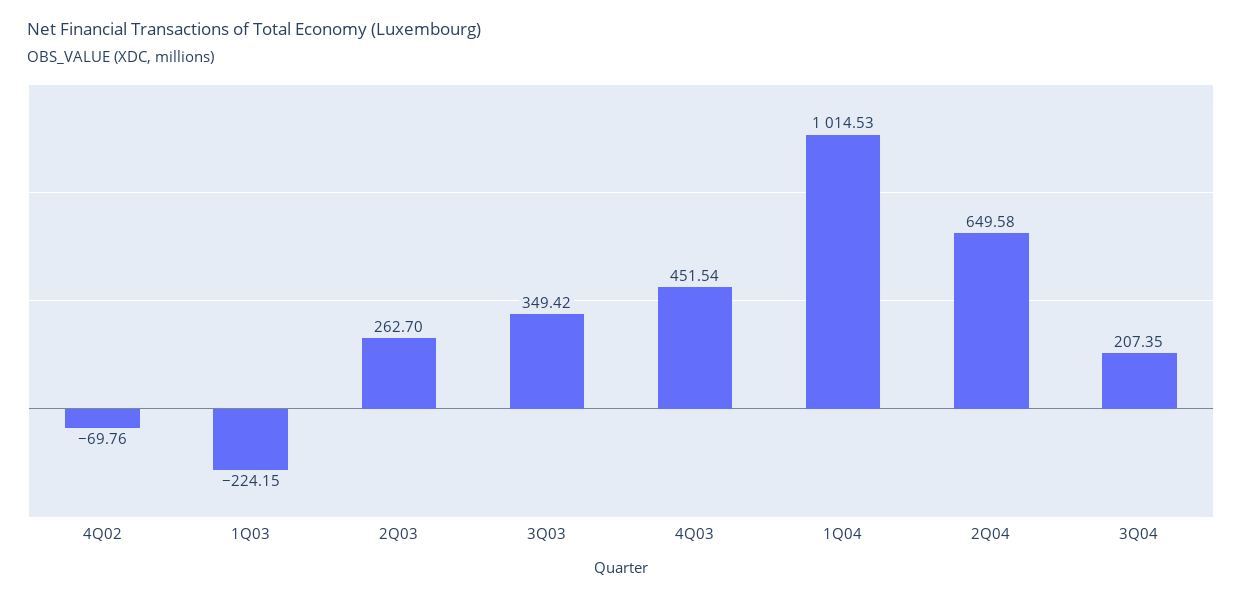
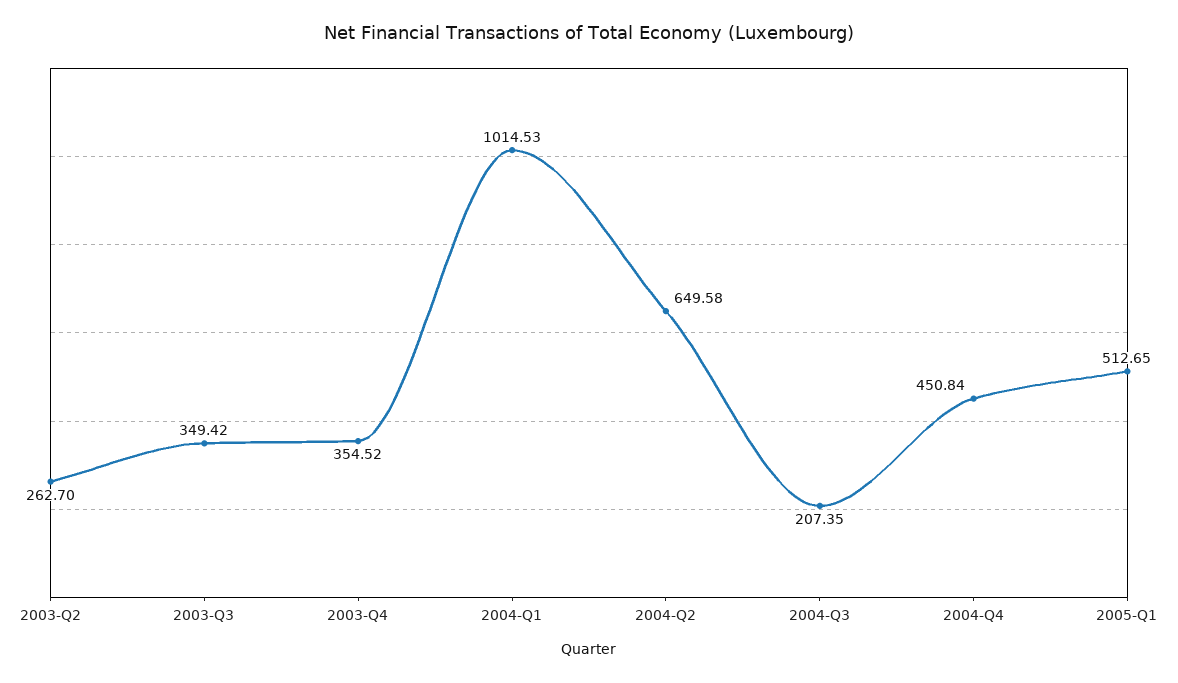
4Q02: -69.76 -> none
1Q03: -224.15 -> none
4Q03: 451.54 -> 354.52
2004-Q4: none -> 450.84
2005-Q1: none -> 512.65

